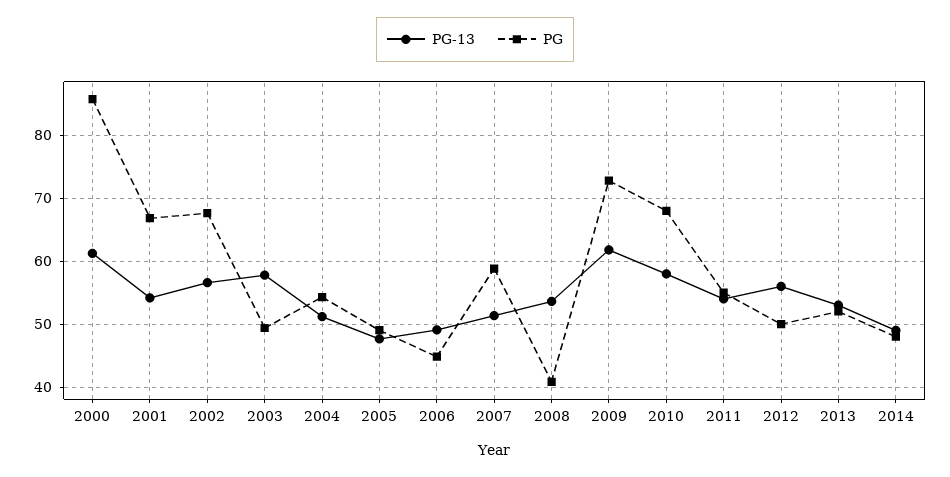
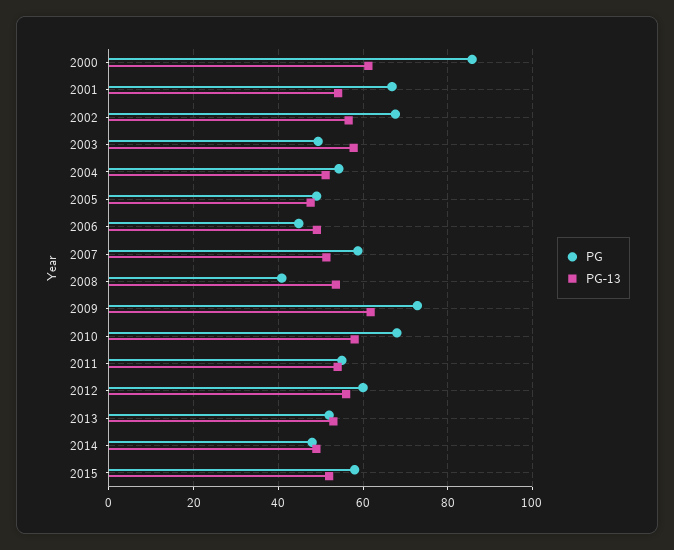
PG, 2012: 50 -> 60
PG, 2015: none -> 58
PG-13, 2015: none -> 52

